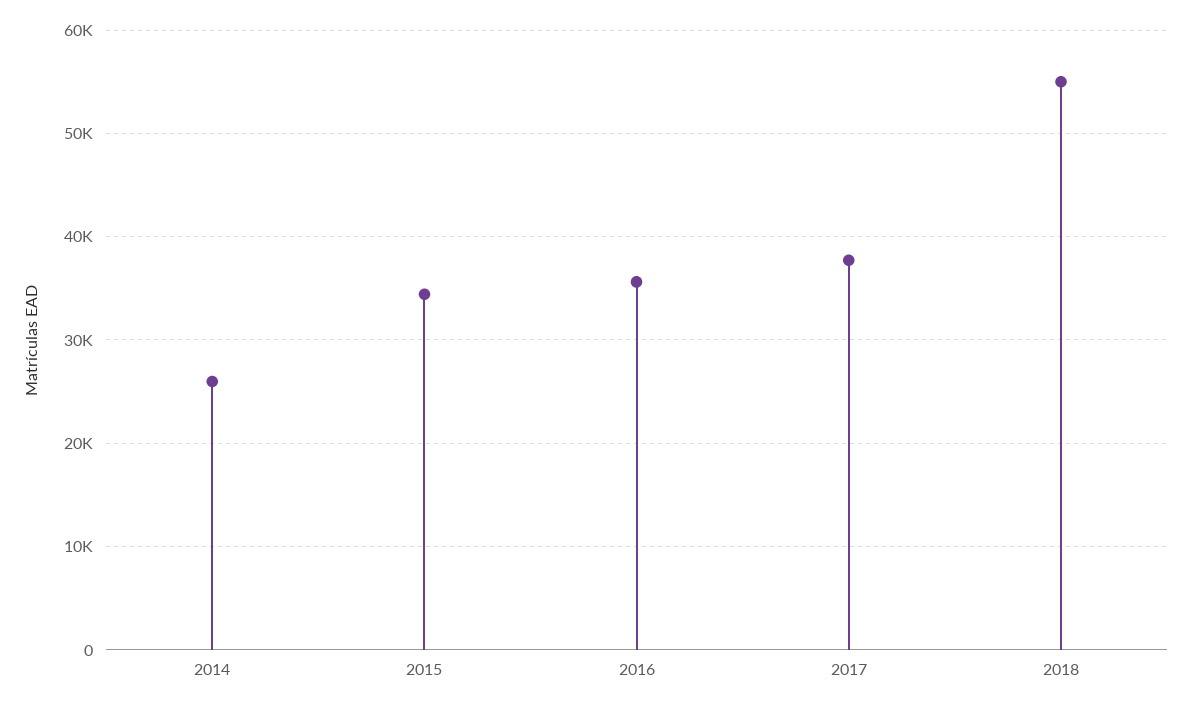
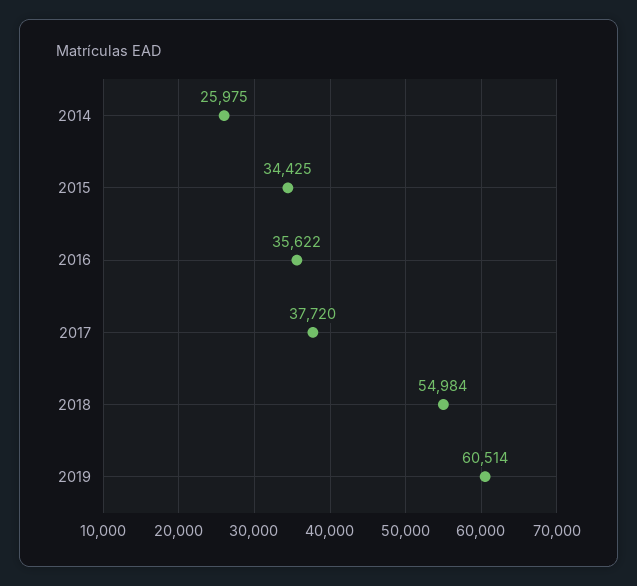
2019: none -> 60514

